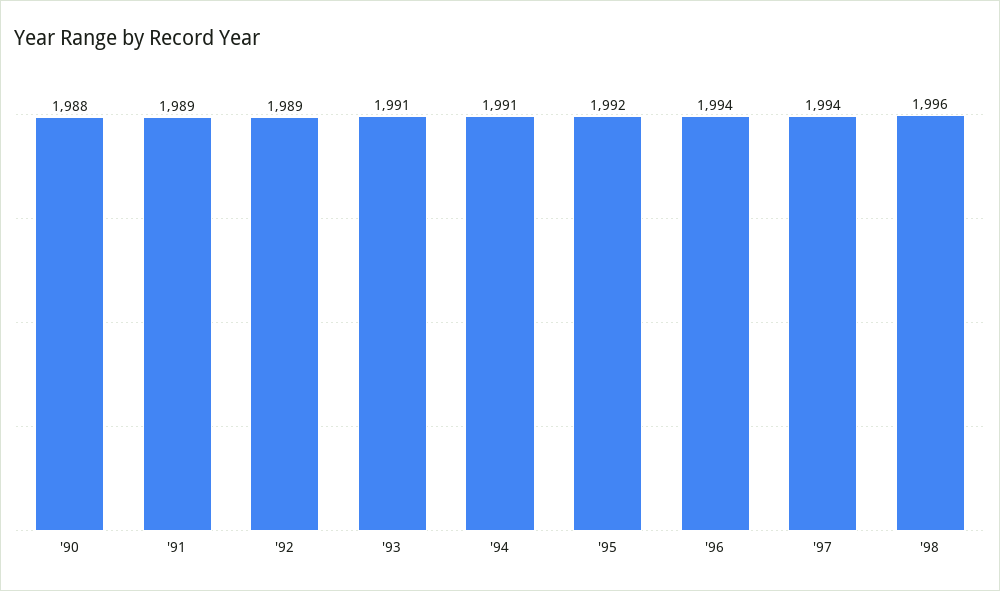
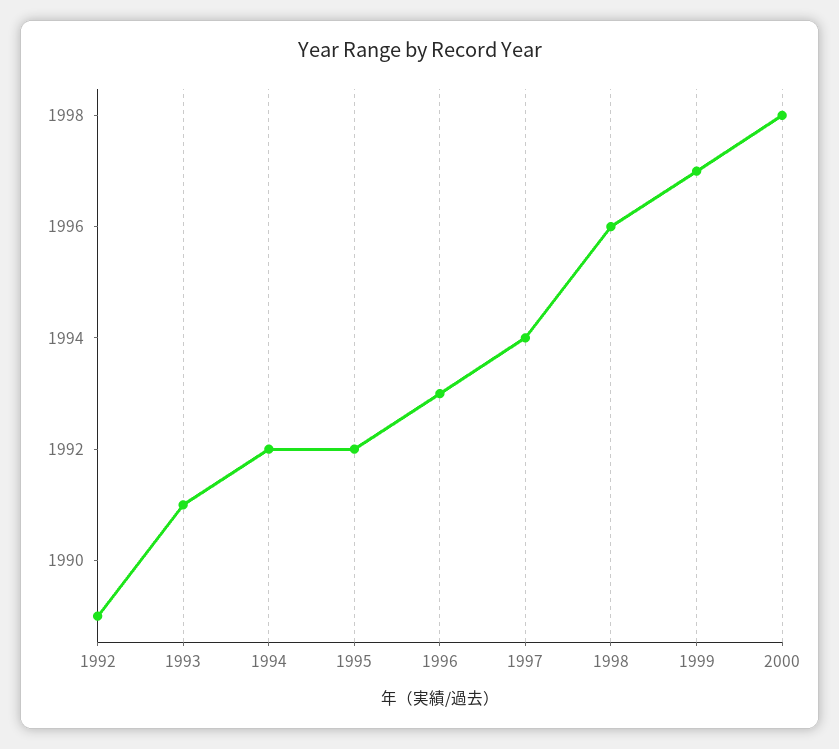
'90: 1988 -> none
'91: 1989 -> none
'94: 1991 -> 1992
'96: 1994 -> 1993
1999: none -> 1997
2000: none -> 1998

